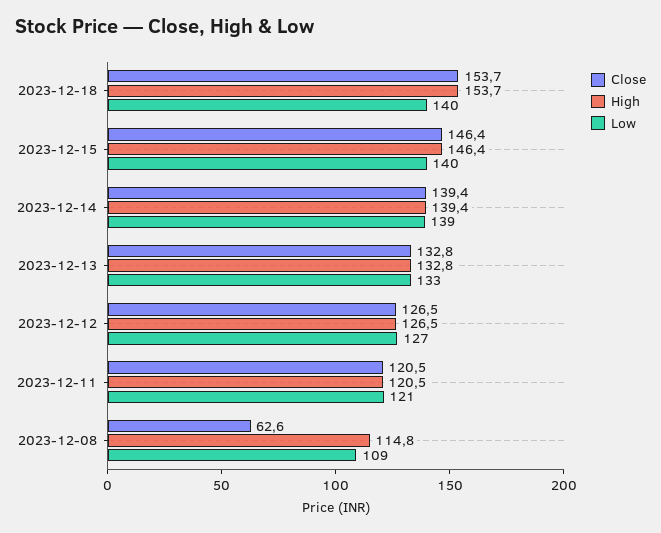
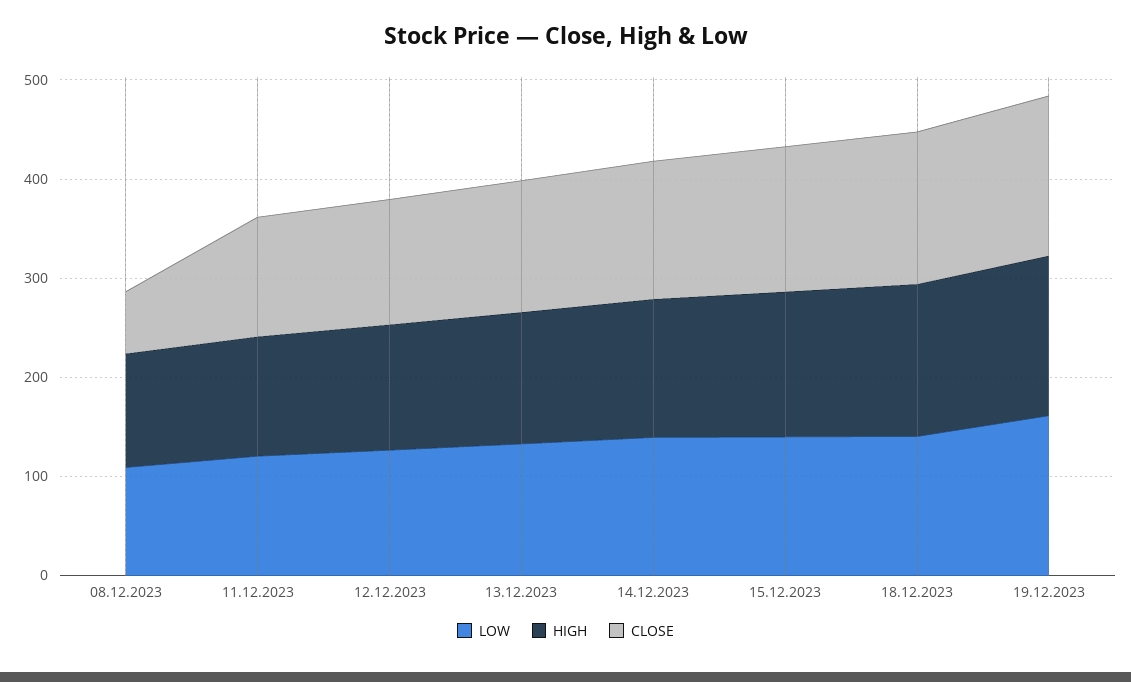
Low, 19.12.2023: none -> 160
High, 19.12.2023: none -> 160
Close, 19.12.2023: none -> 160

